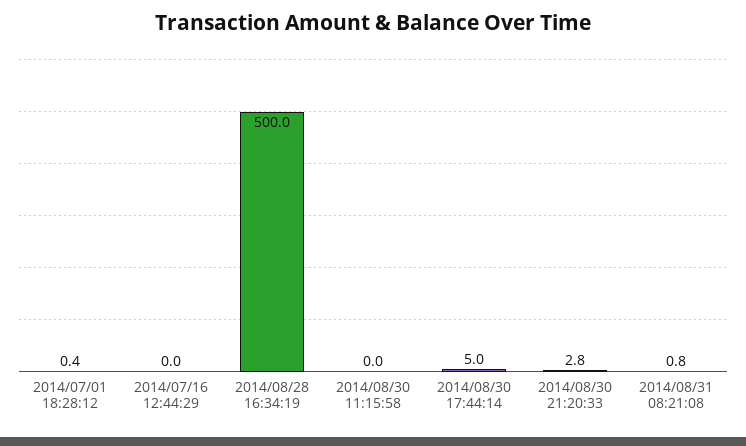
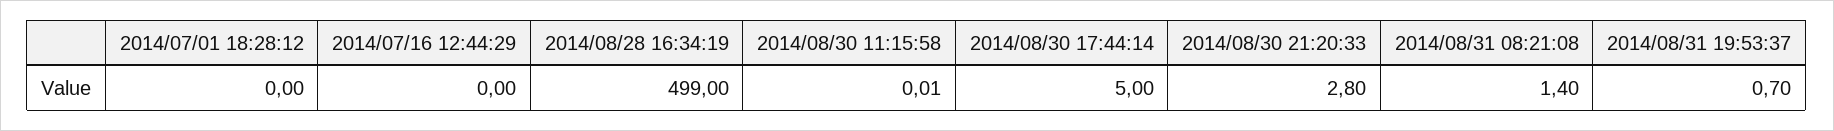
2014/07/01 18:28:12: 0.4 -> 0
2014/08/28 16:34:19: 500 -> 499
2014/08/31 08:21:08: 0.8 -> 1.4
2014/08/31 19:53:37: none -> 0.7

